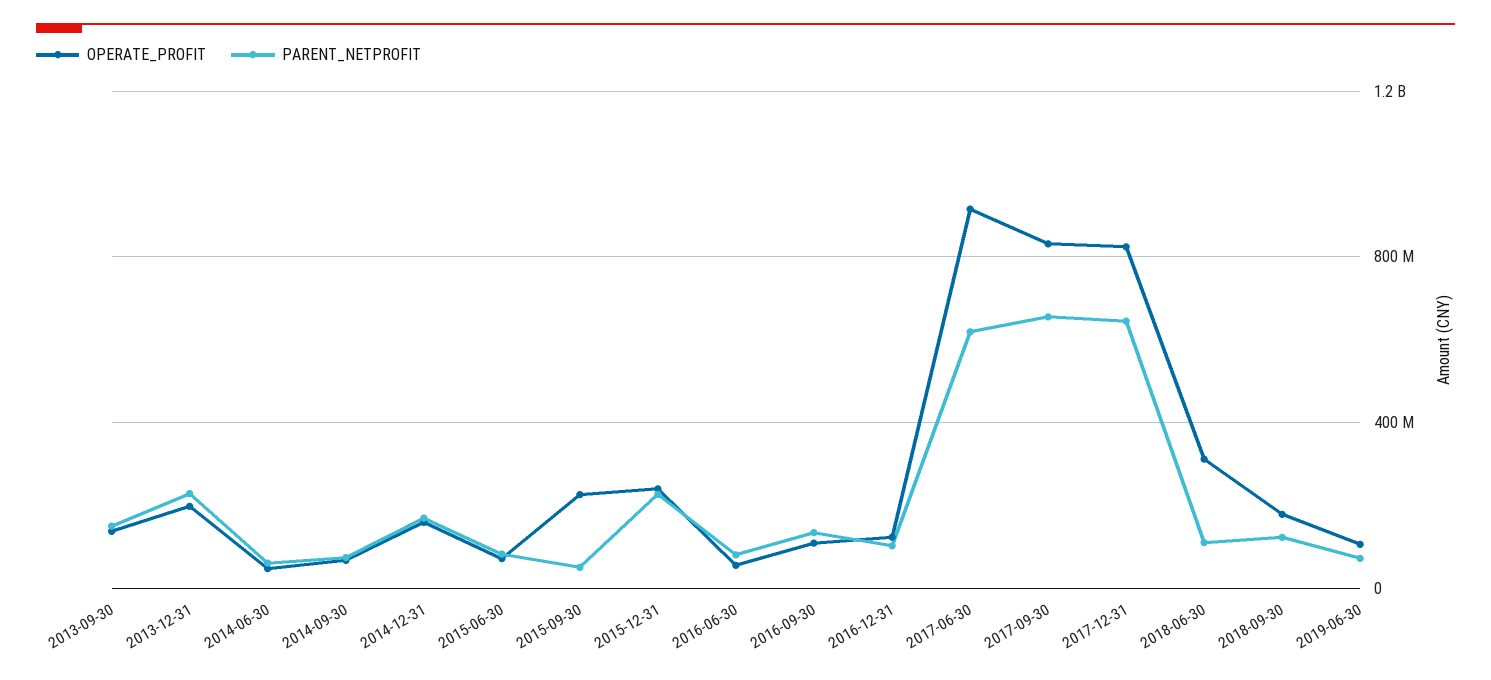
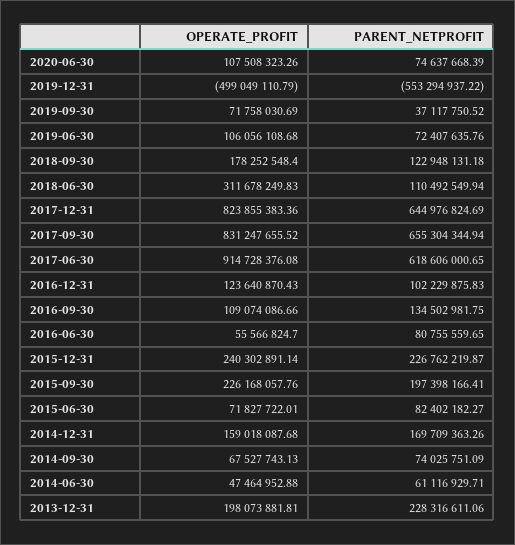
OPERATE_PROFIT, 2013-09-30: 150000000 -> none
PARENT_NETPROFIT, 2013-09-30: 150000000 -> none
PARENT_NETPROFIT, 2015-09-30: 50000000 -> 197398166.41
OPERATE_PROFIT, 2020-06-30: none -> 107508323.26
PARENT_NETPROFIT, 2020-06-30: none -> 74637668.39
OPERATE_PROFIT, 2019-12-31: none -> -499049110.79
PARENT_NETPROFIT, 2019-12-31: none -> -553294937.22
OPERATE_PROFIT, 2019-09-30: none -> 71758030.69
PARENT_NETPROFIT, 2019-09-30: none -> 37117750.52

